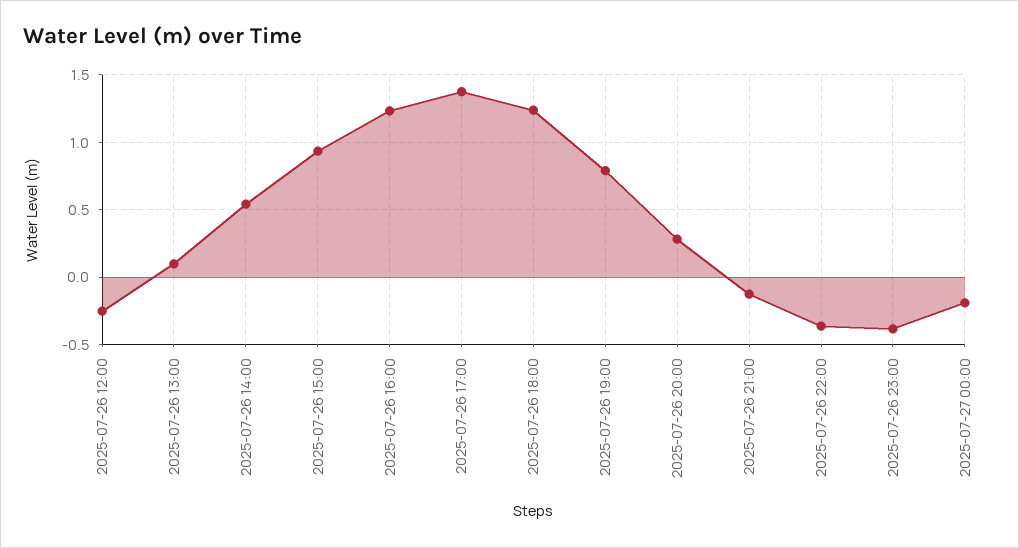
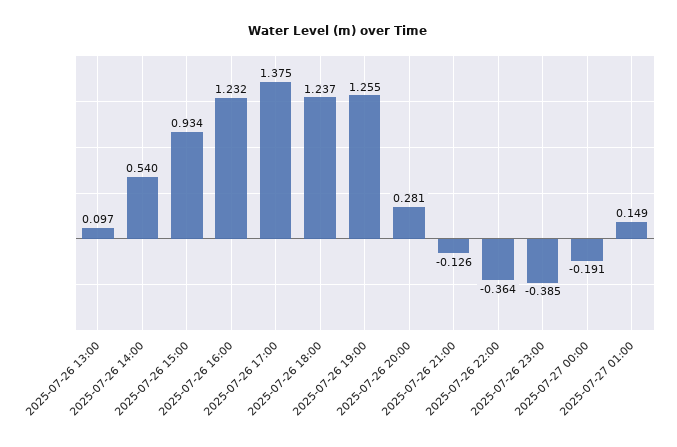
2025-07-26 12:00: -0.25 -> none
2025-07-26 19:00: 0.8 -> 1.255
2025-07-27 01:00: none -> 0.149

